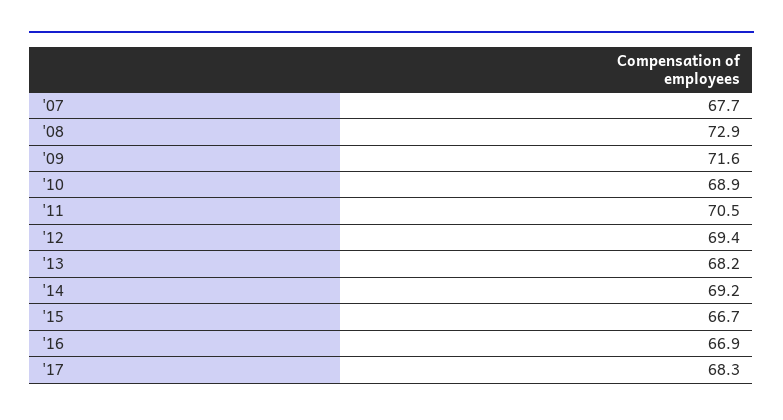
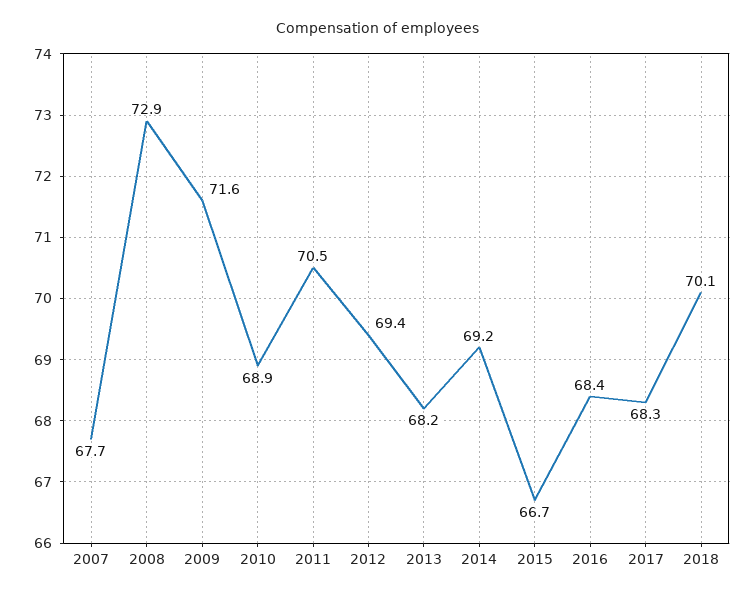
'16: 66.9 -> 68.4
2018: none -> 70.1

